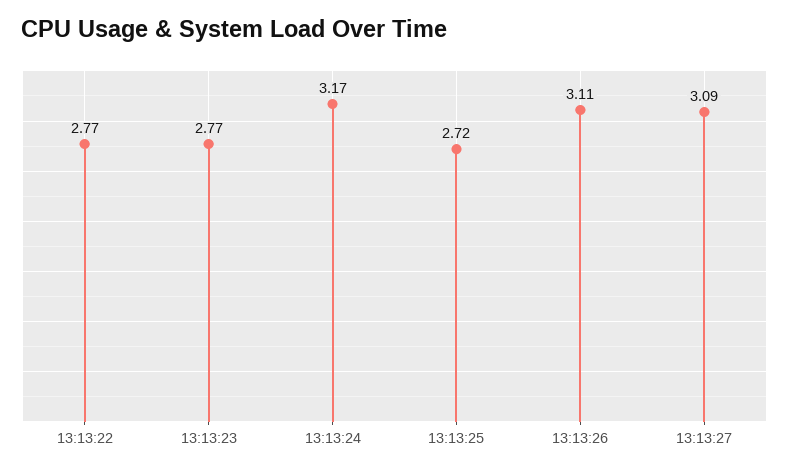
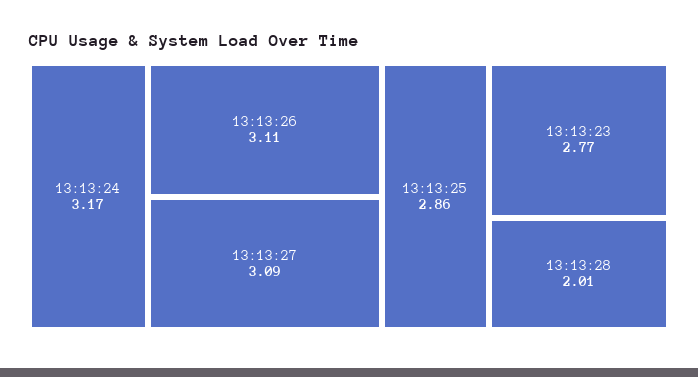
13:13:22: 2.77 -> none
13:13:25: 2.72 -> 2.86
13:13:28: none -> 2.01

